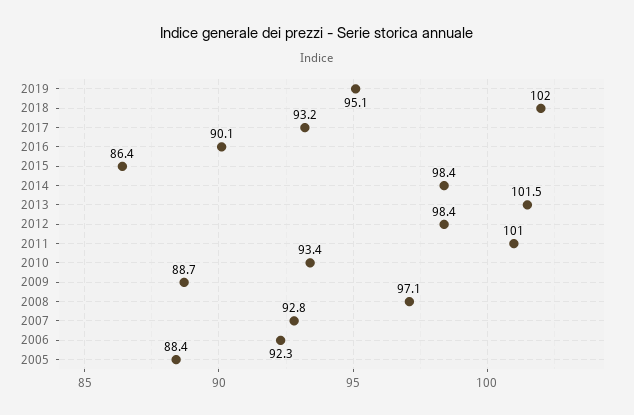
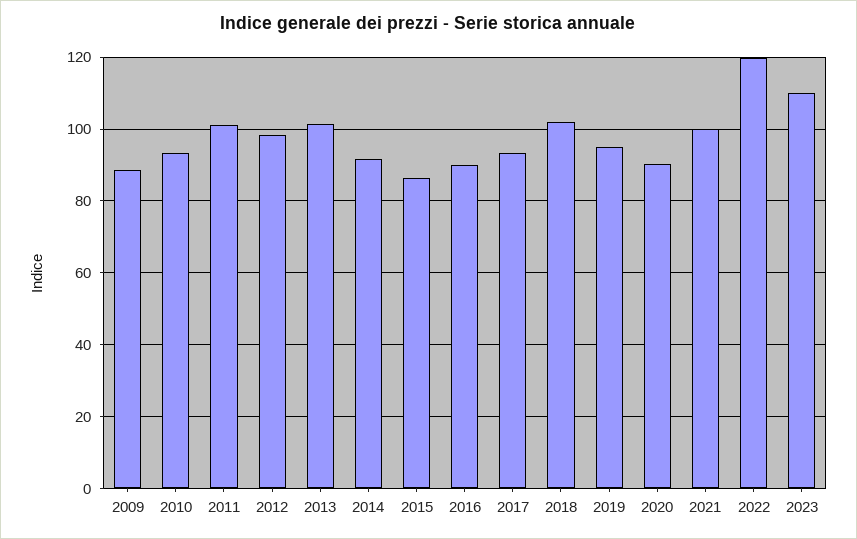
2014: 98.4 -> 92
2008: 97.1 -> none
2007: 92.8 -> none
2006: 92.3 -> none
2005: 88.4 -> none
2020: none -> 90
2021: none -> 100
2022: none -> 120
2023: none -> 110

